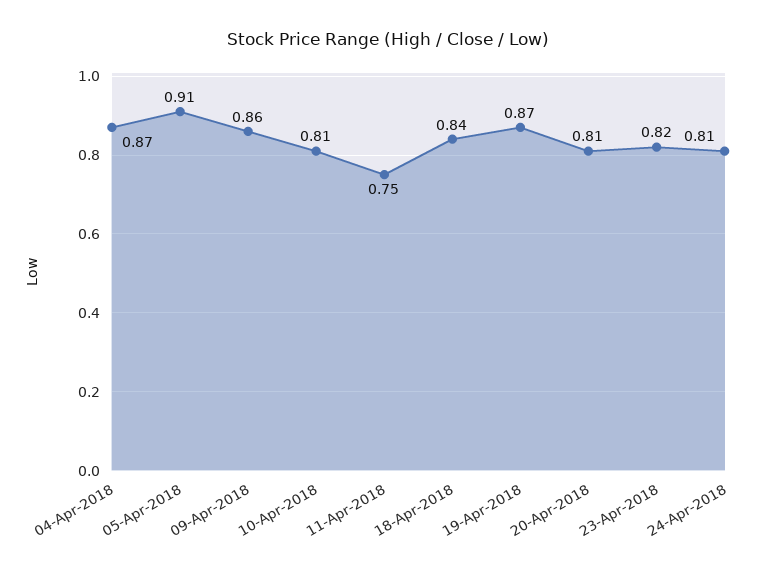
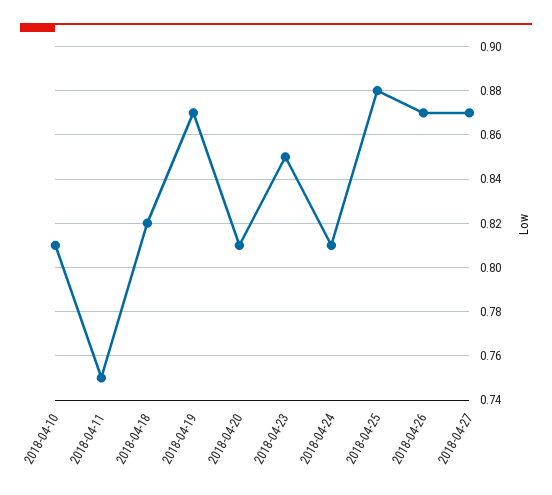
04-Apr-2018: 0.87 -> none
05-Apr-2018: 0.91 -> none
09-Apr-2018: 0.86 -> none
18-Apr-2018: 0.84 -> 0.82
23-Apr-2018: 0.82 -> 0.85
2018-04-25: none -> 0.88
2018-04-26: none -> 0.87
2018-04-27: none -> 0.87

